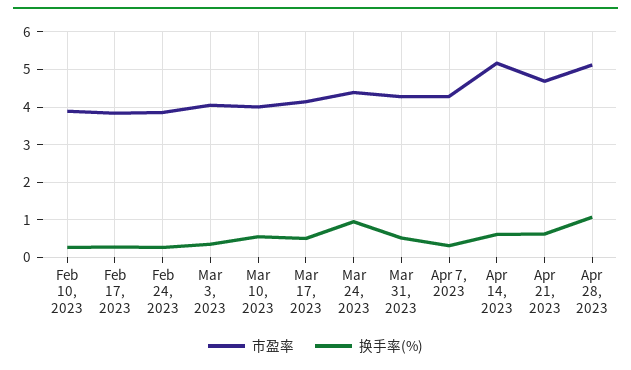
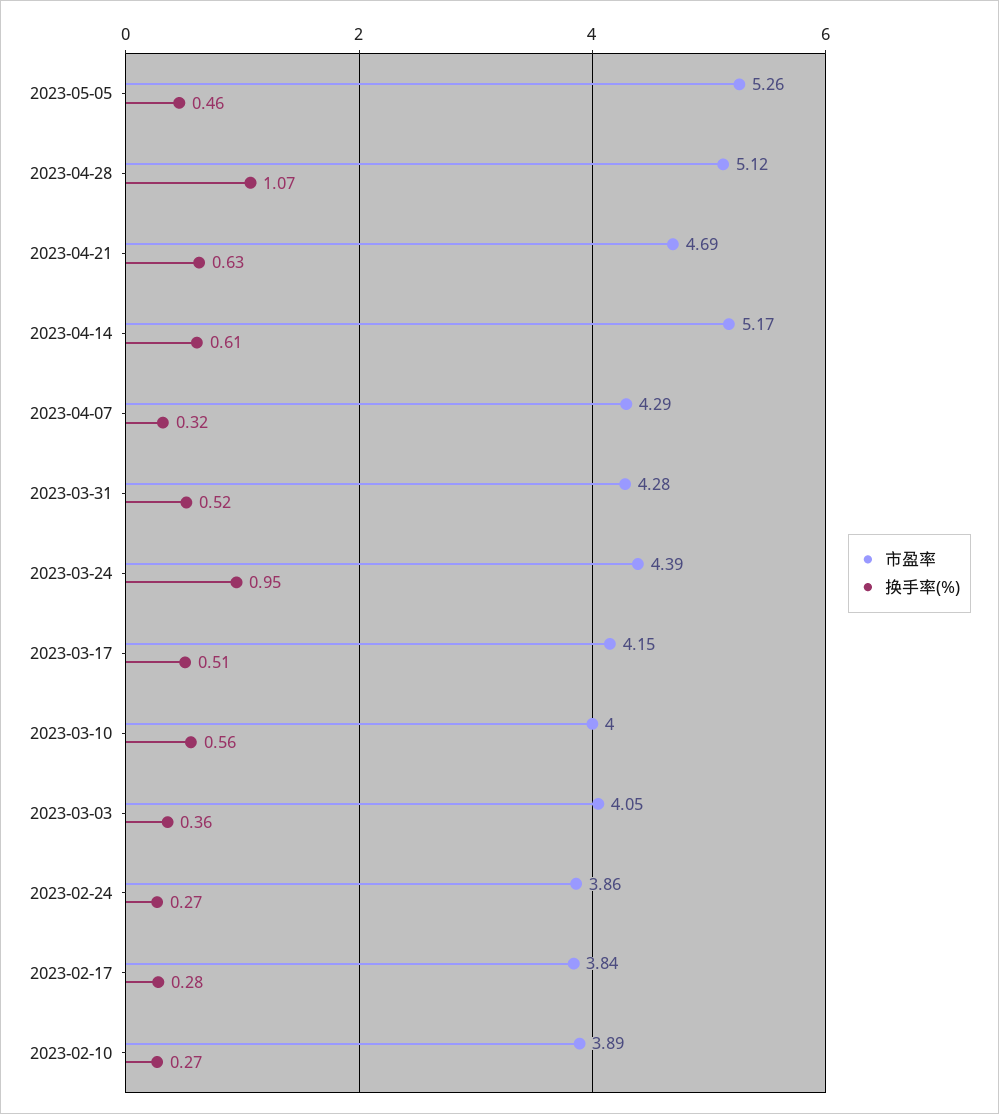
市盈率, 2023-05-05: none -> 5.26
换手率(%), 2023-05-05: none -> 0.46

